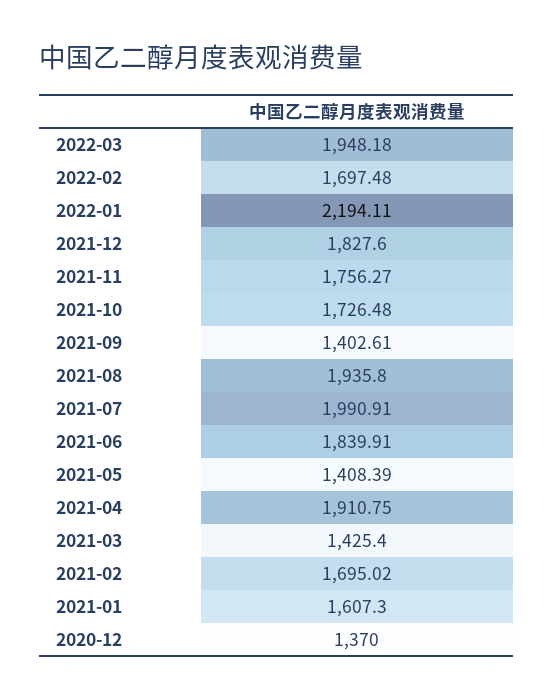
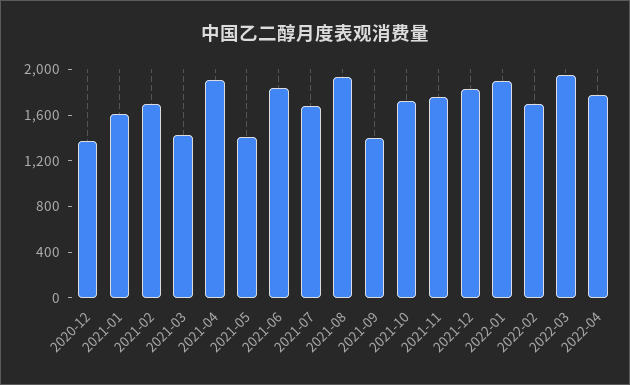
2022-01: 2194.11 -> 1900
2021-07: 1990.91 -> 1700
2022-04: none -> 1800

